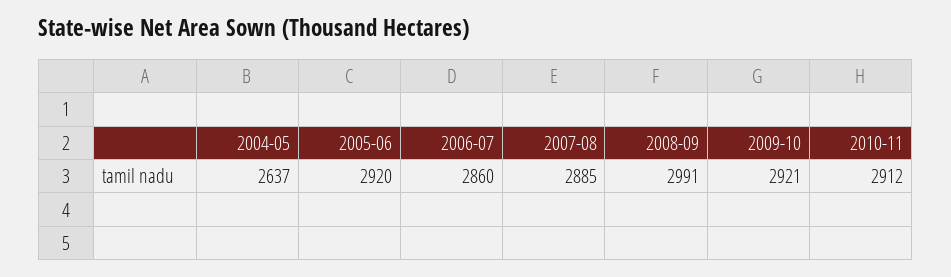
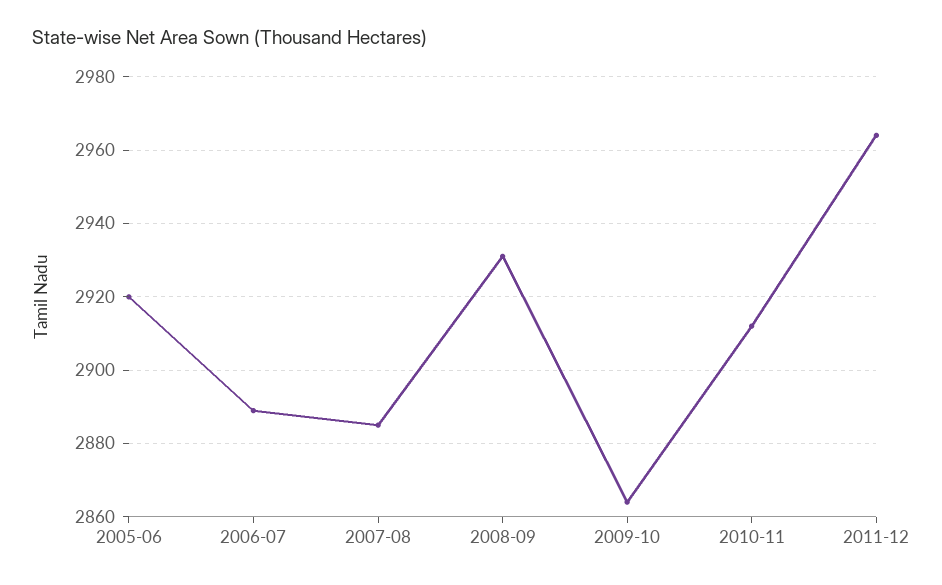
2004-05: 2637 -> none
2006-07: 2860 -> 2890
2008-09: 2991 -> 2930
2009-10: 2921 -> 2865
2011-12: none -> 2965

